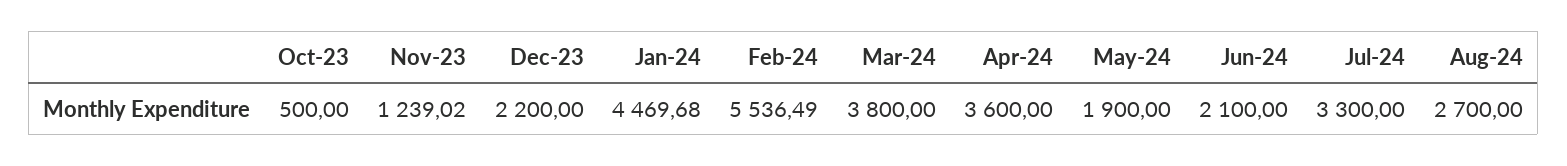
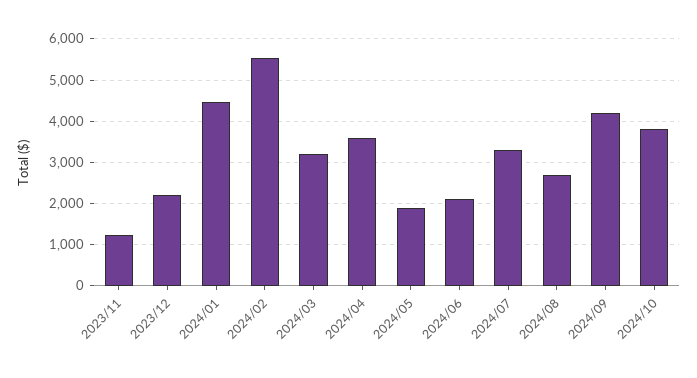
Oct-23: 500 -> none
Mar-24: 3800 -> 3200
2024/09: none -> 4200
2024/10: none -> 3800

